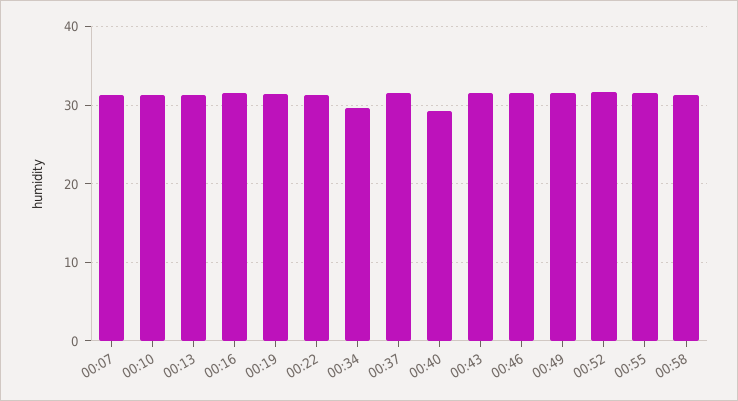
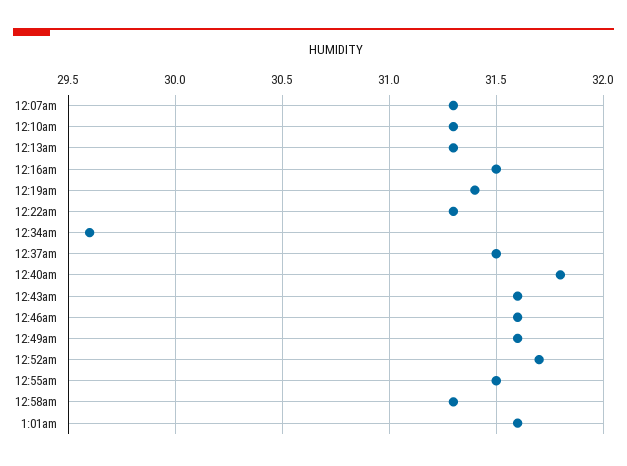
00:40: 29 -> 31.8
1:01am: none -> 31.6

